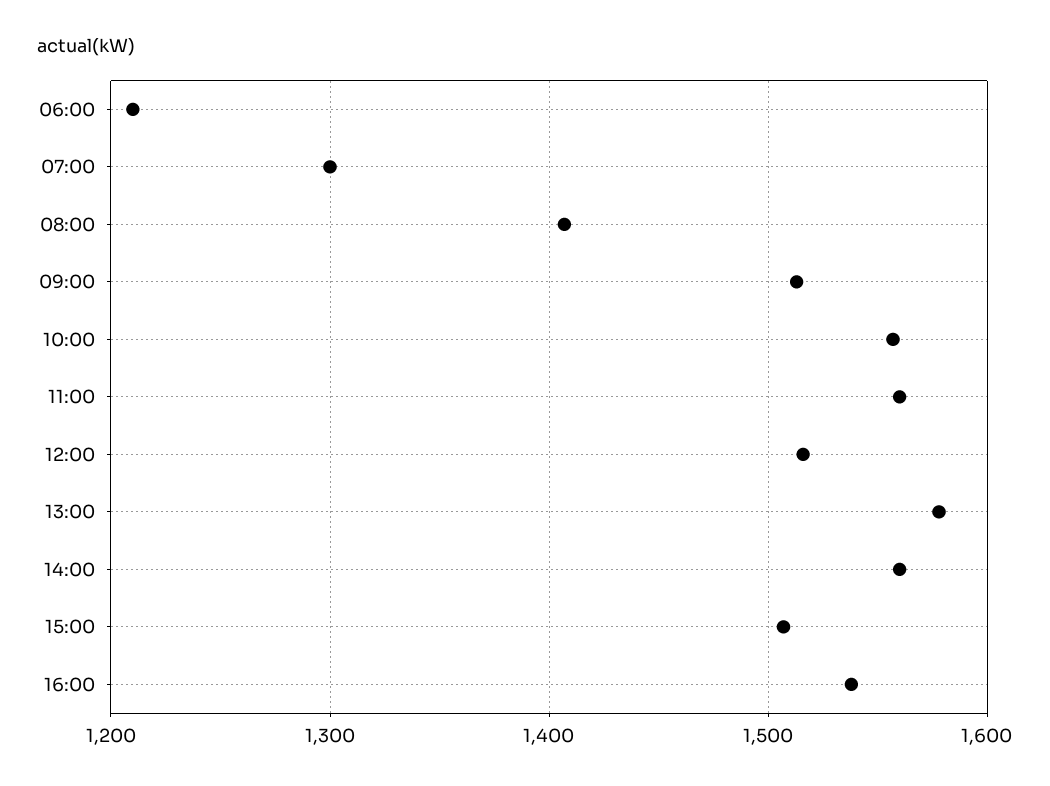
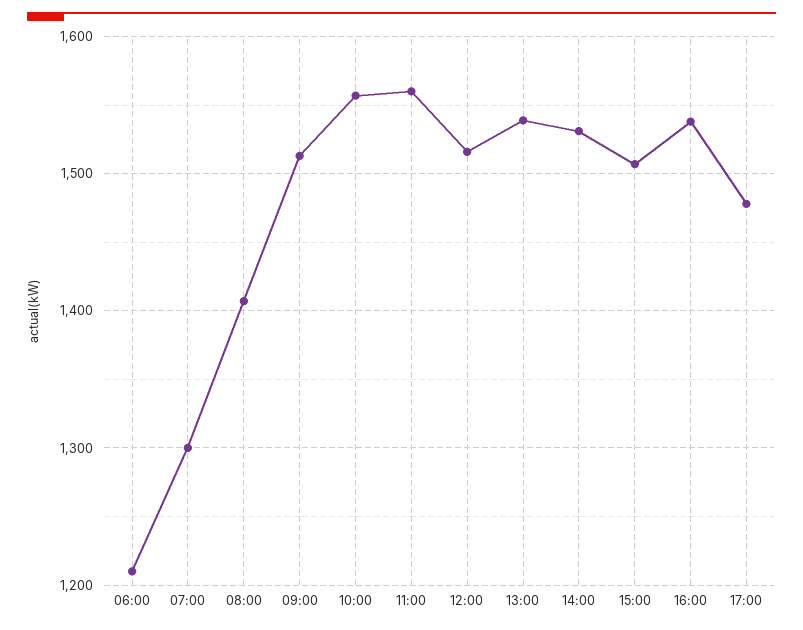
13:00: 1580 -> 1540
14:00: 1560 -> 1530
17:00: none -> 1480

